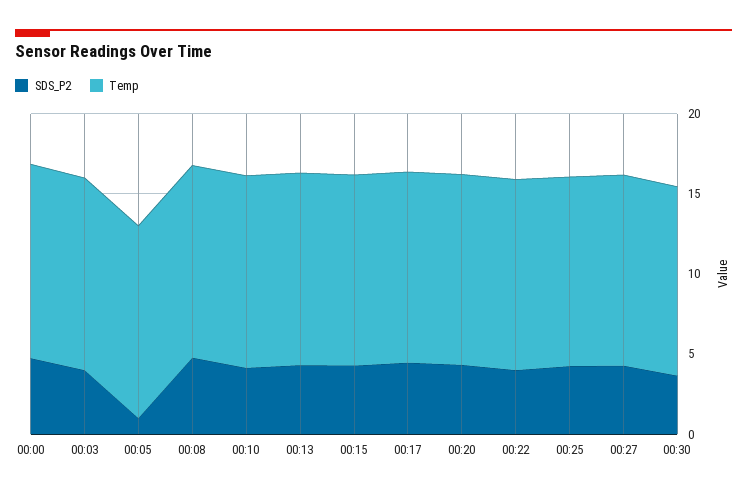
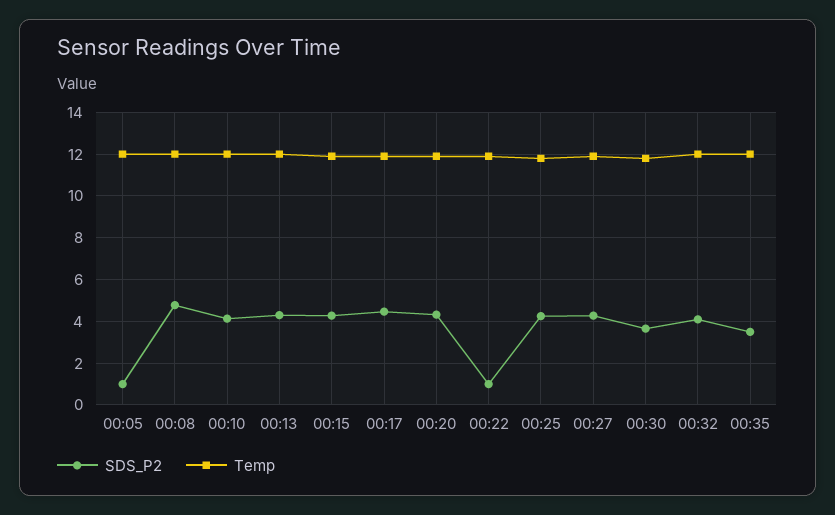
SDS_P2, 00:00: 5 -> none
Temp, 00:00: 12 -> none
SDS_P2, 00:03: 4 -> none
Temp, 00:03: 12 -> none
SDS_P2, 00:22: 4 -> 1
SDS_P2, 00:32: none -> 4
Temp, 00:32: none -> 12
SDS_P2, 00:35: none -> 3.5
Temp, 00:35: none -> 12

